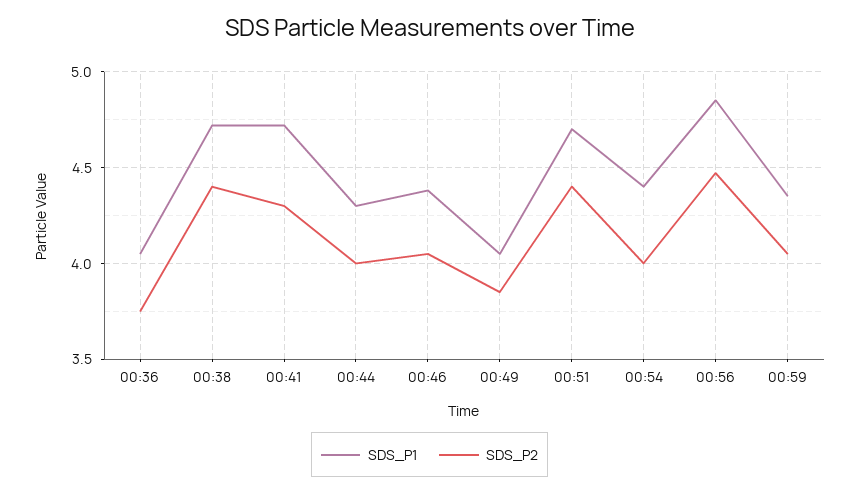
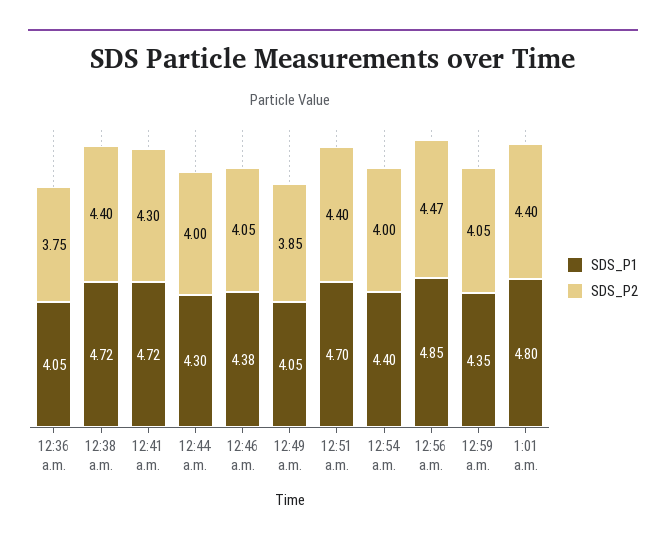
SDS_P1, 1:01 a.m.: none -> 4.8
SDS_P2, 1:01 a.m.: none -> 4.4

